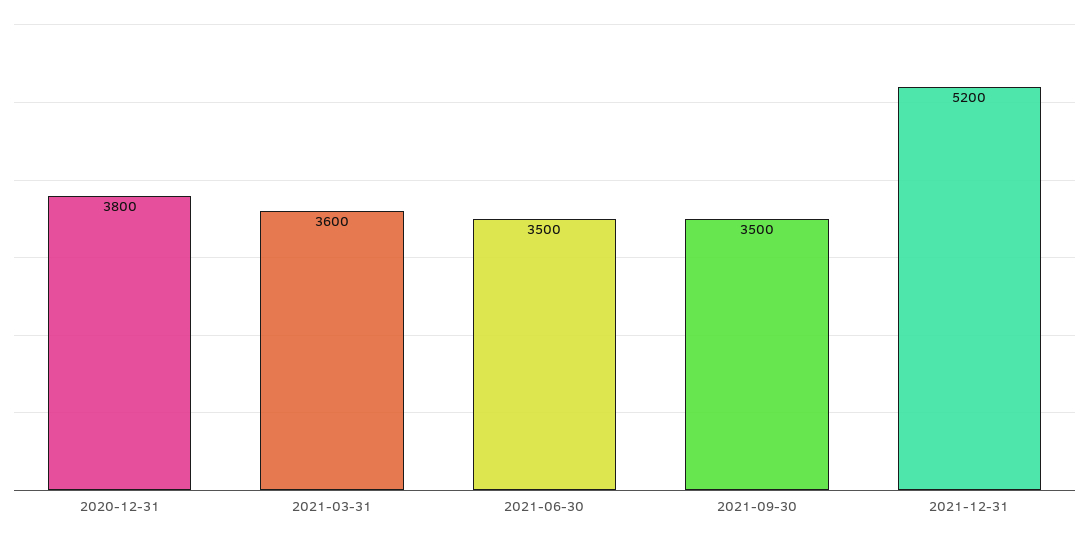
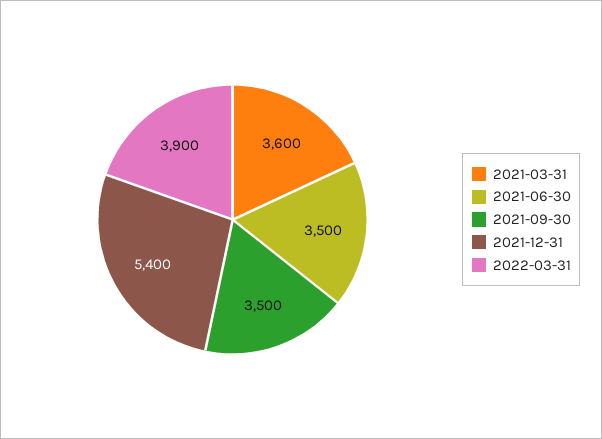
2020-12-31: 3800 -> none
2021-12-31: 5200 -> 5400
2022-03-31: none -> 3900

